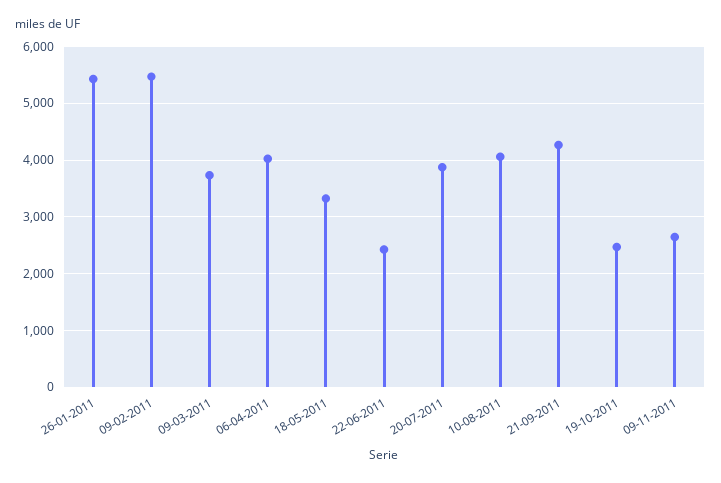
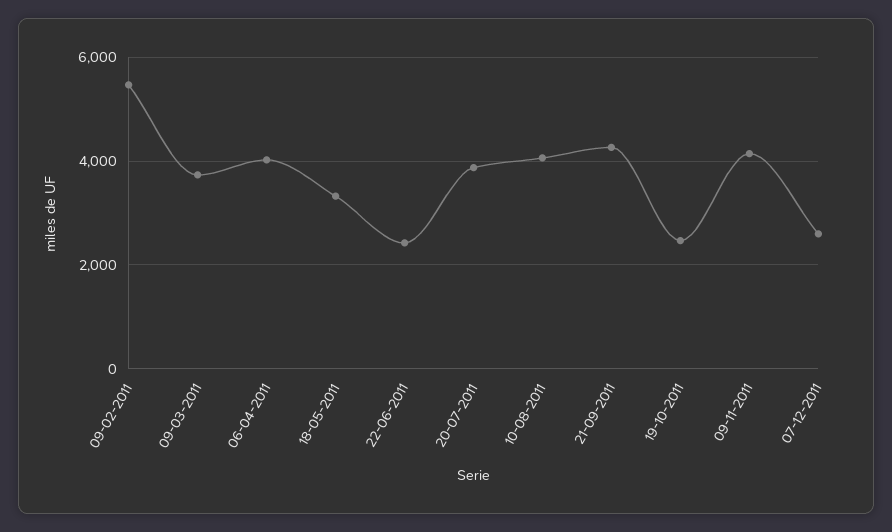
26-01-2011: 5400 -> none
09-11-2011: 2600 -> 4200
07-12-2011: none -> 2600

